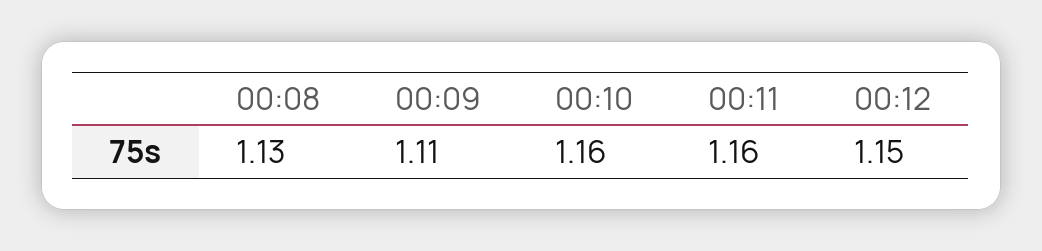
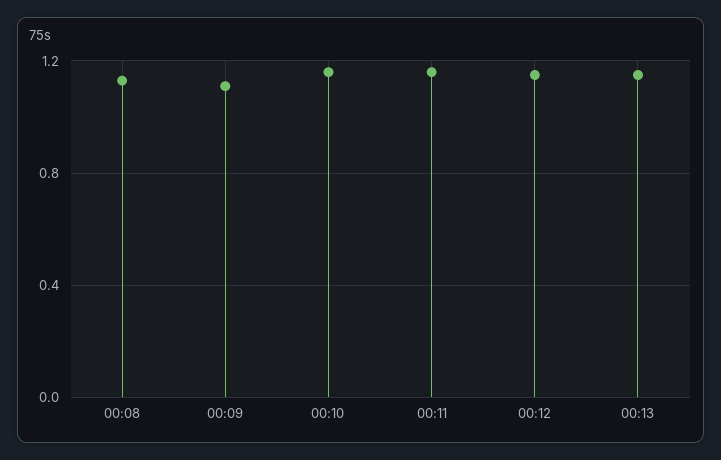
00:13: none -> 1.15

